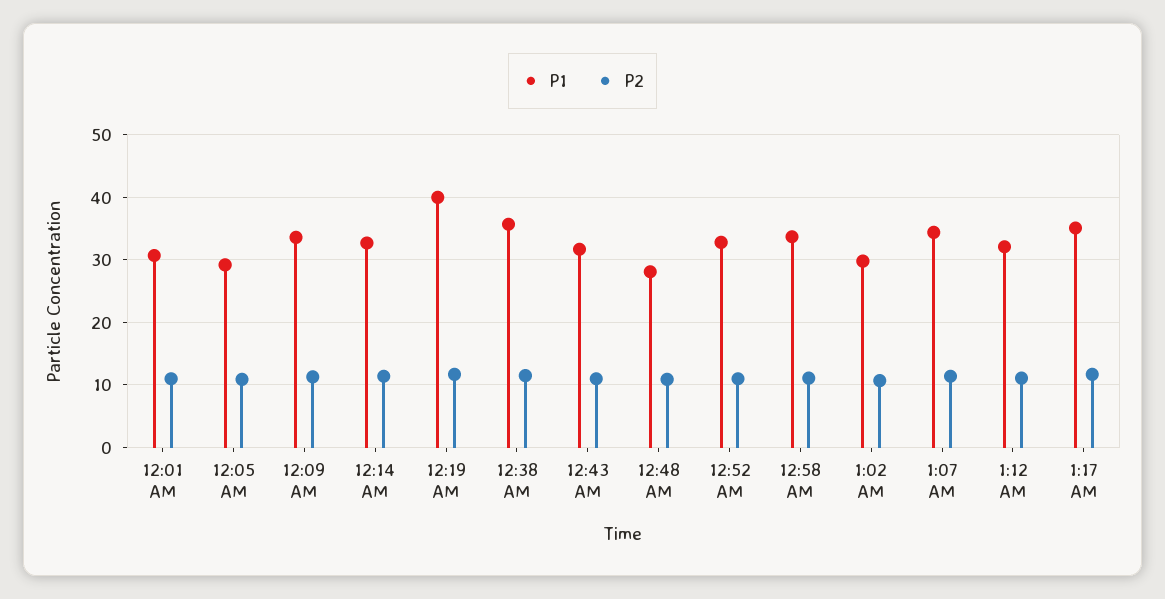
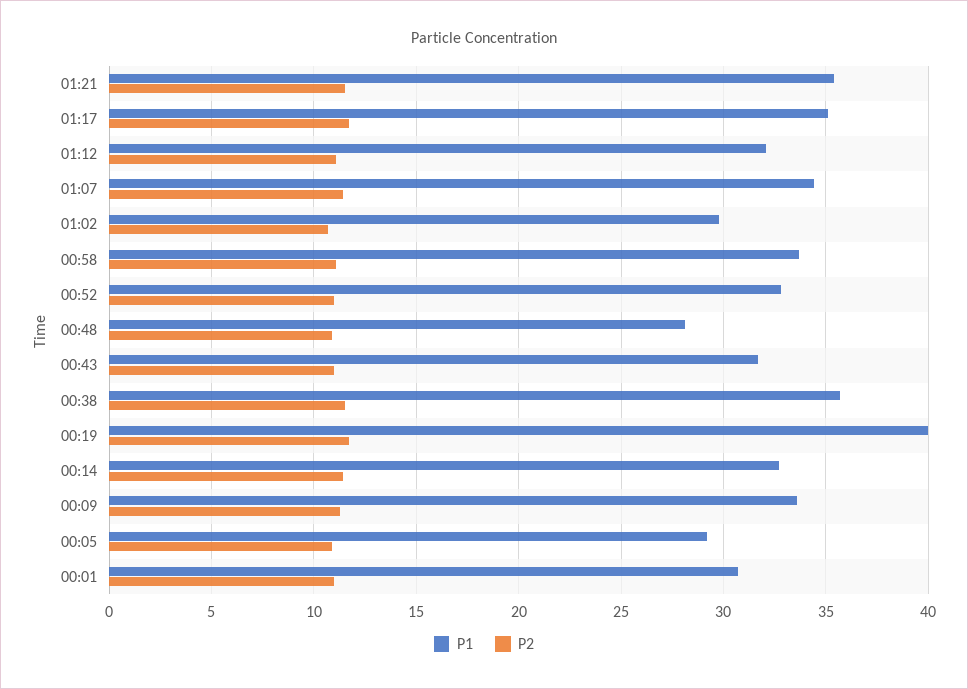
P1, 01:21: none -> 35.5
P2, 01:21: none -> 11.5

